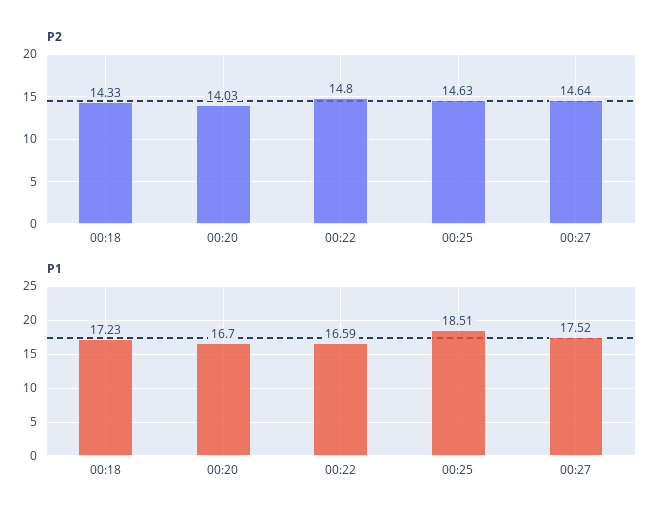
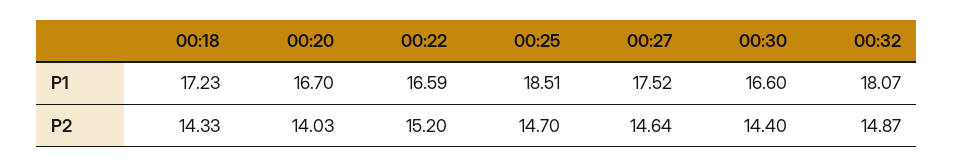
P2, 00:22: 14.8 -> 15.2
P2, 00:25: 14.63 -> 14.7
P1, 00:30: none -> 16.6
P1, 00:32: none -> 18.07
P2, 00:30: none -> 14.4
P2, 00:32: none -> 14.87

